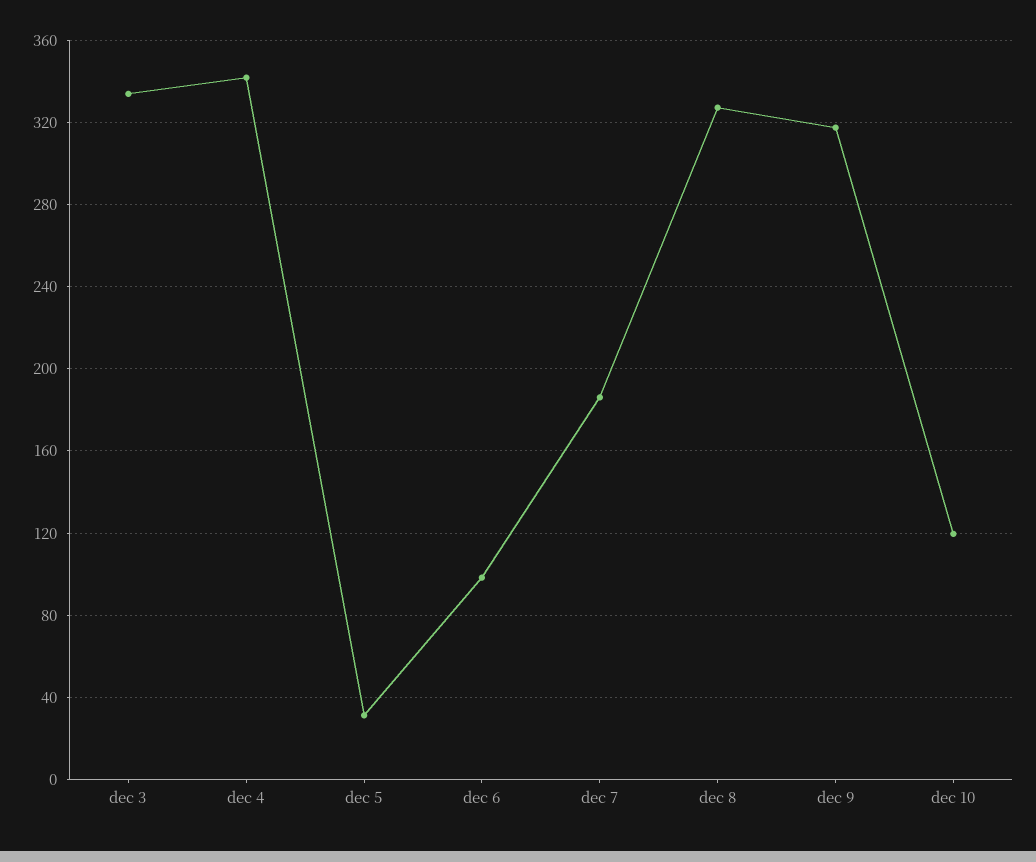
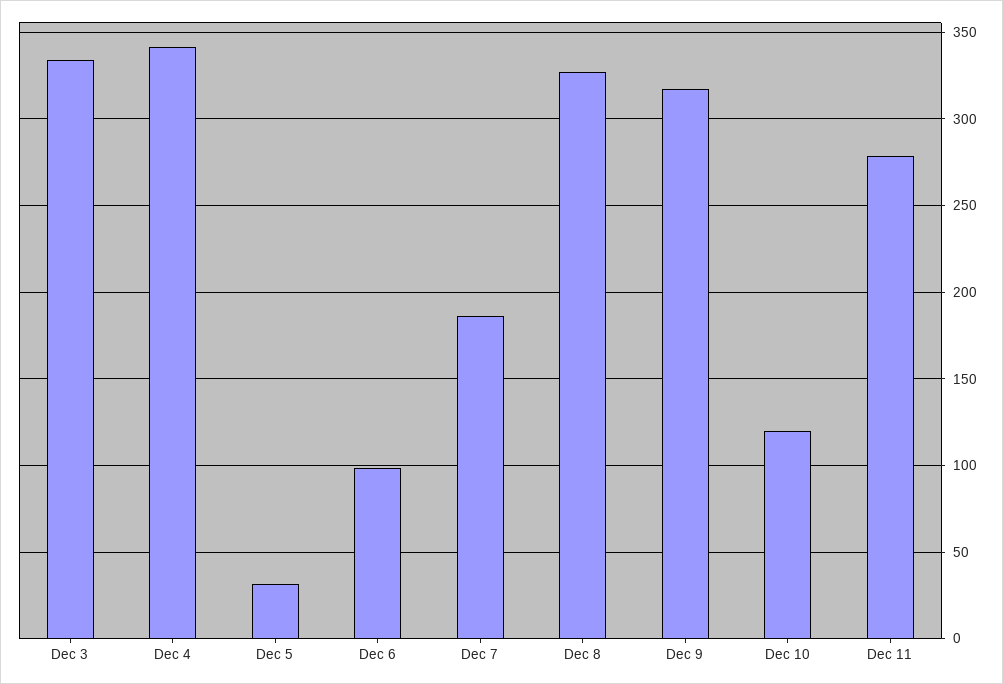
Dec 11: none -> 280

